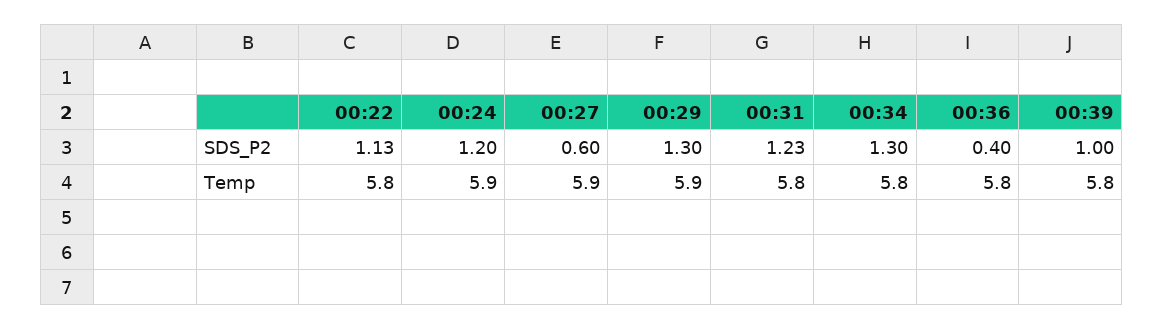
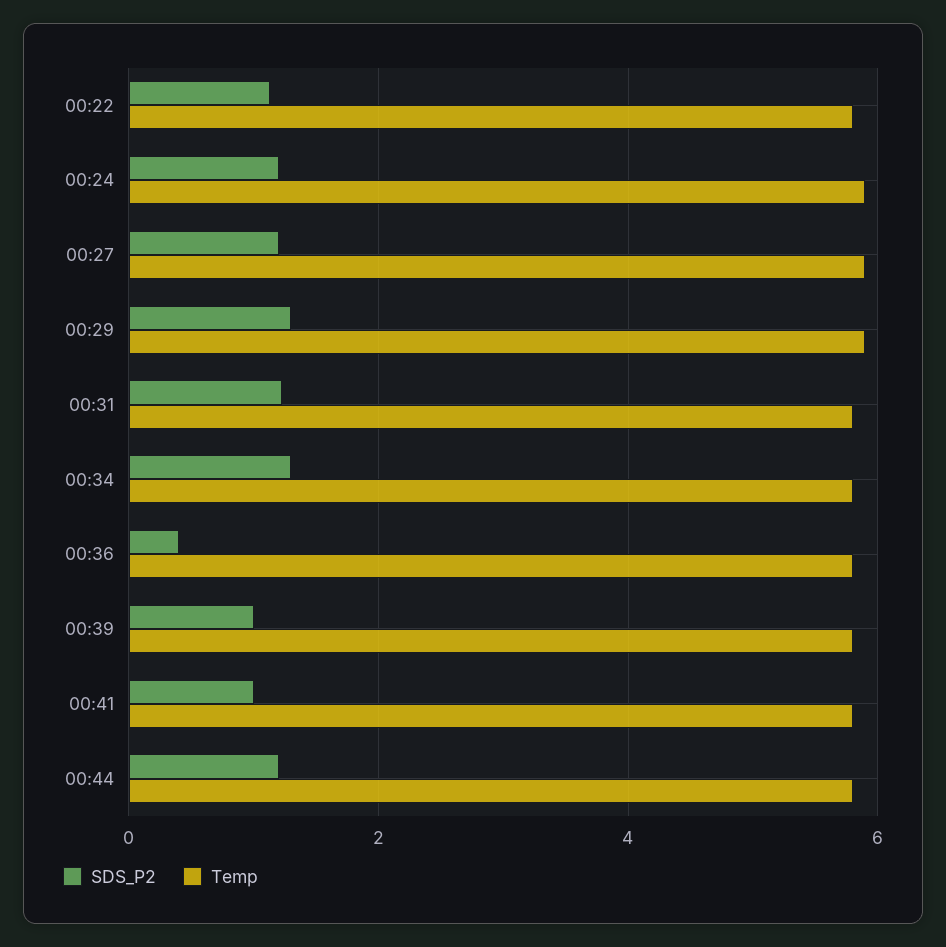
SDS_P2, 00:27: 0.6 -> 1.2
SDS_P2, 00:41: none -> 1
Temp, 00:41: none -> 5.8
SDS_P2, 00:44: none -> 1.2
Temp, 00:44: none -> 5.8

